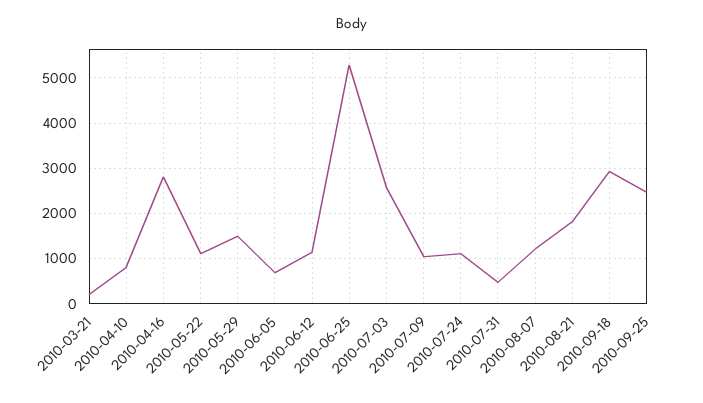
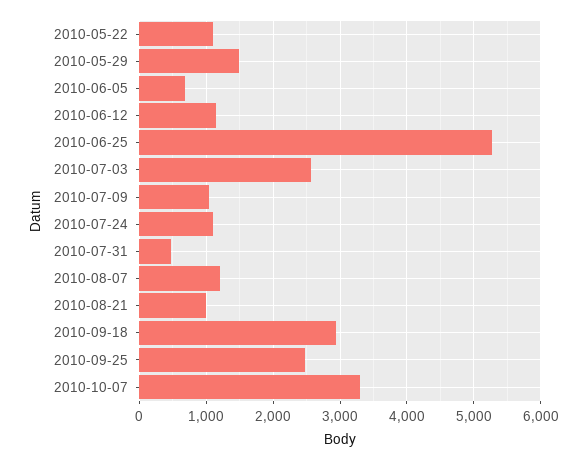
2010-03-21: 200 -> none
2010-04-10: 800 -> none
2010-04-16: 2800 -> none
2010-08-21: 1800 -> 1000
2010-10-07: none -> 3300

